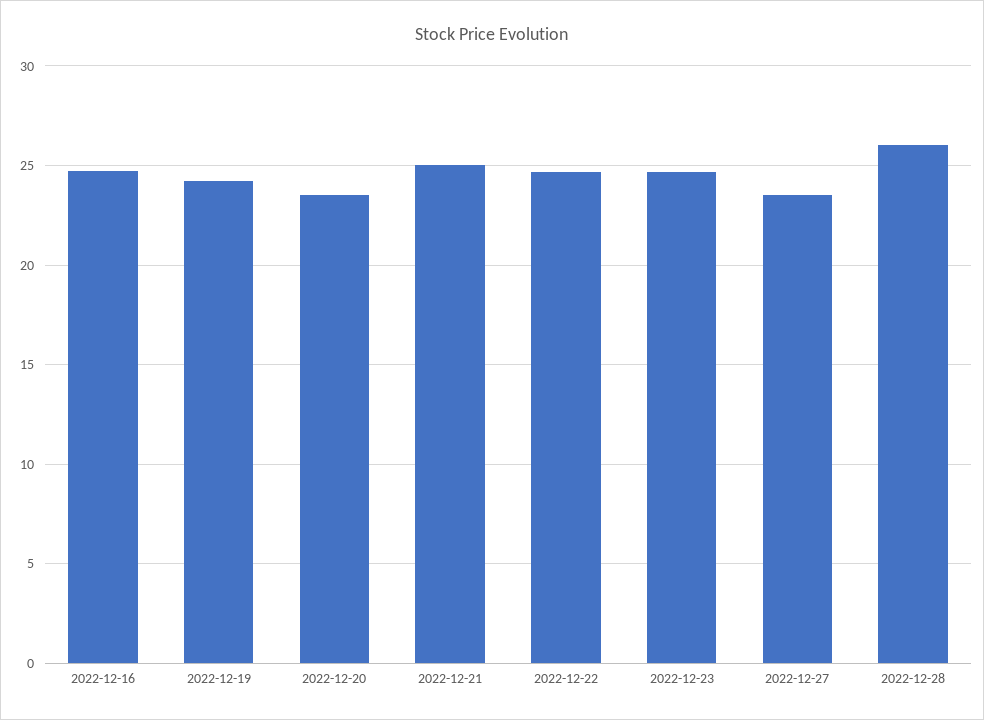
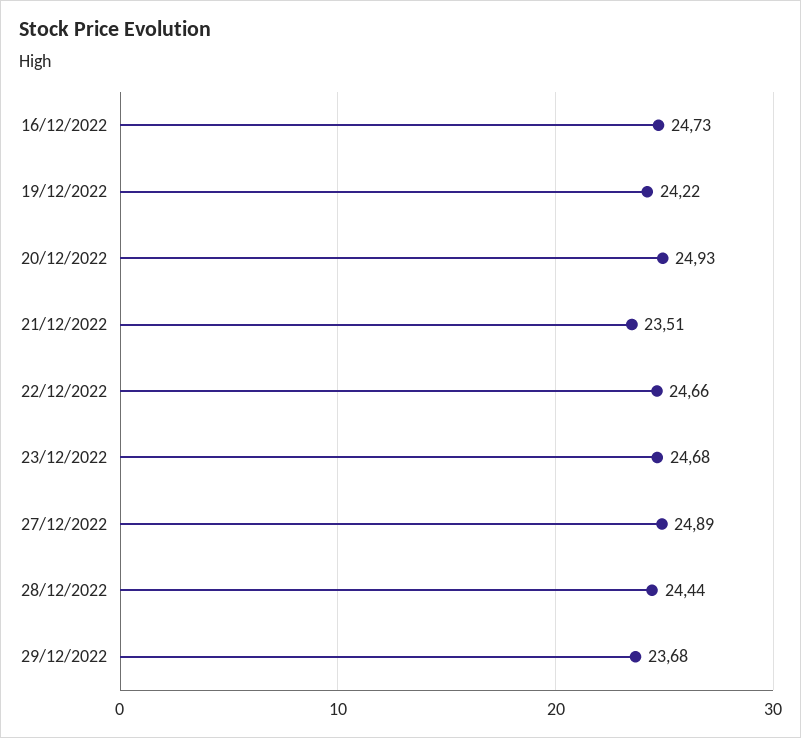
2022-12-20: 23.5 -> 24.93
2022-12-21: 25 -> 23.51
2022-12-27: 23.5 -> 24.89
2022-12-28: 26 -> 24.44
29/12/2022: none -> 23.68

